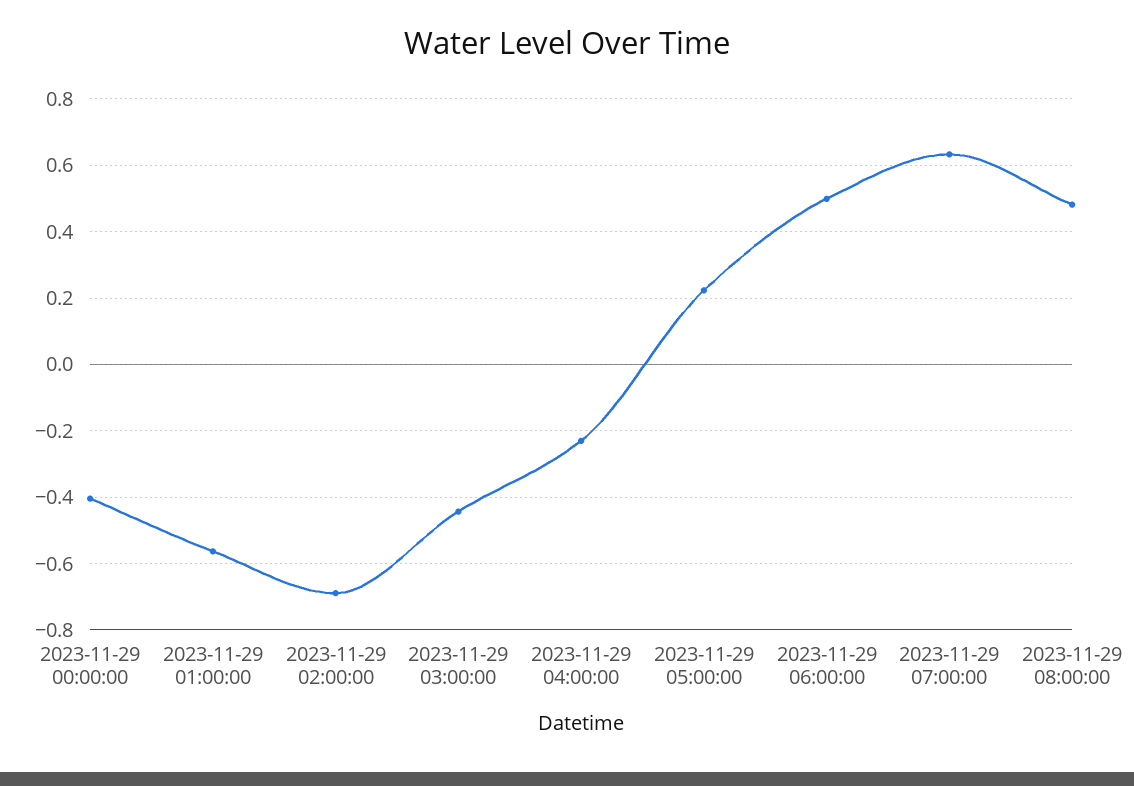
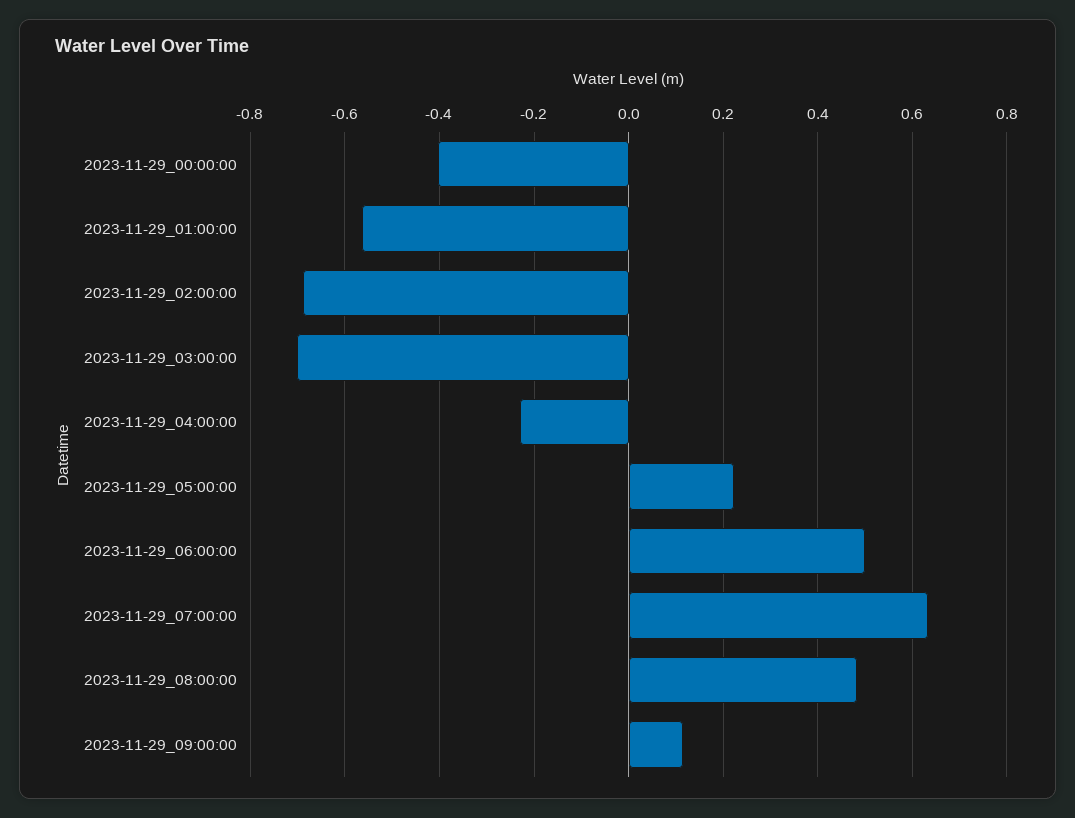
2023-11-29 03:00:00: -0.44 -> -0.7
2023-11-29_09:00:00: none -> 0.12

